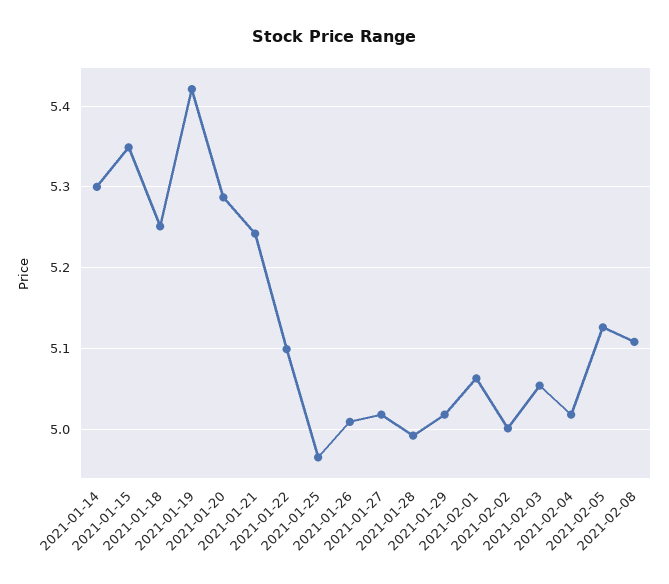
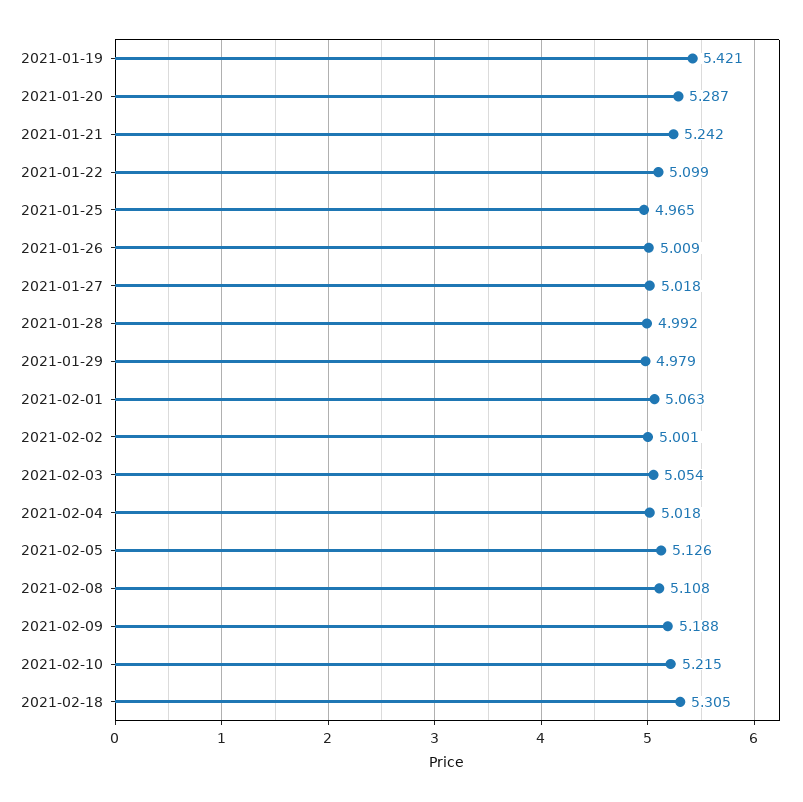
2021-01-14: 5.3 -> none
2021-01-15: 5.35 -> none
2021-01-18: 5.25 -> none
2021-01-29: 5.02 -> 4.979
2021-02-09: none -> 5.188
2021-02-10: none -> 5.215
2021-02-18: none -> 5.305

